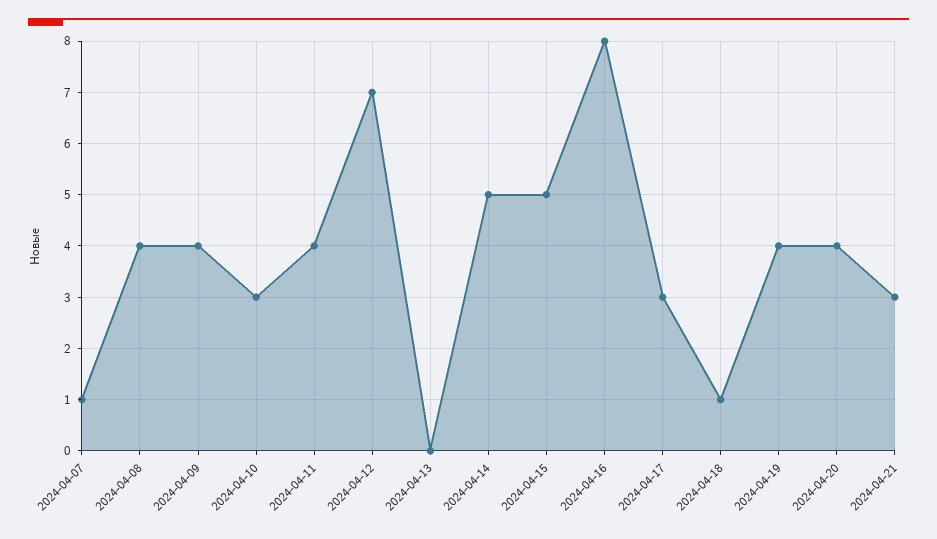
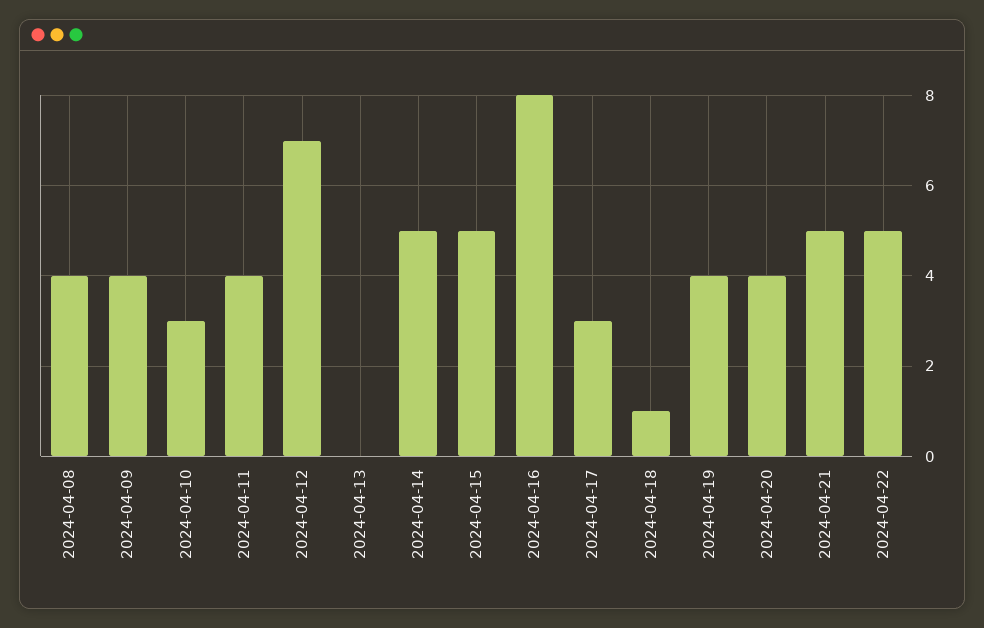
2024-04-07: 1 -> none
2024-04-21: 3 -> 5
2024-04-22: none -> 5

